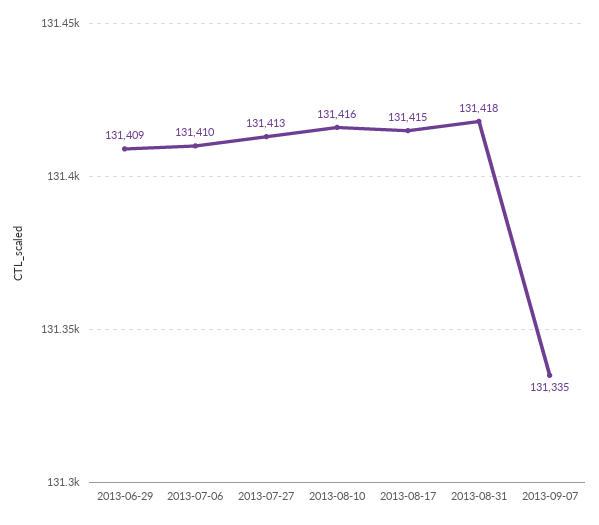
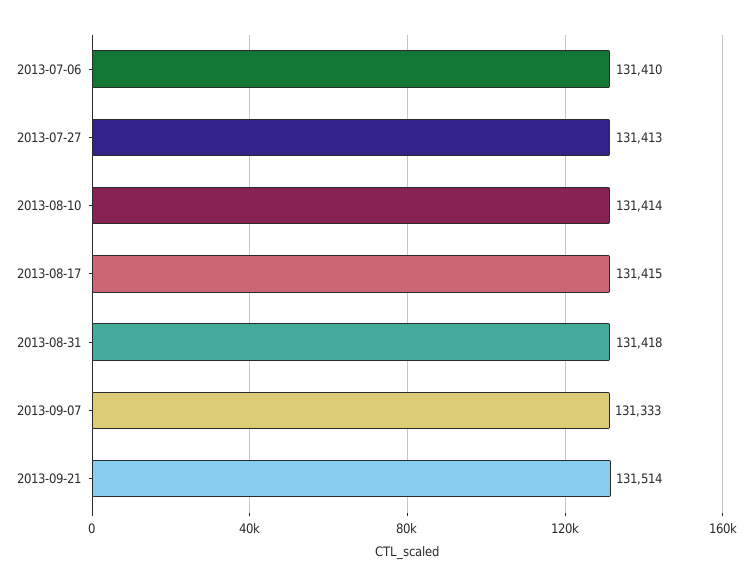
2013-06-29: 131409 -> none
2013-08-10: 131416 -> 131414
2013-09-07: 131335 -> 131333
2013-09-21: none -> 131514

